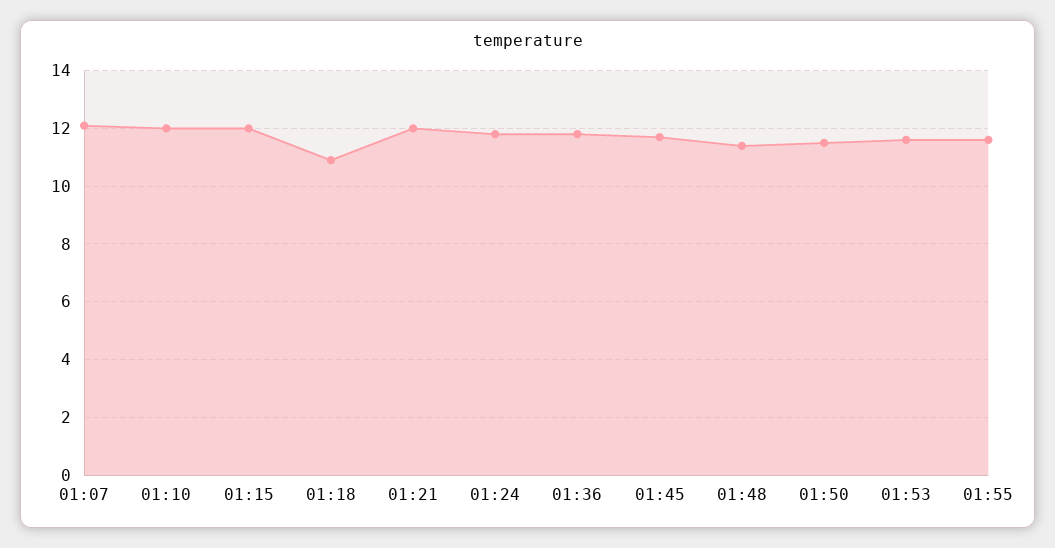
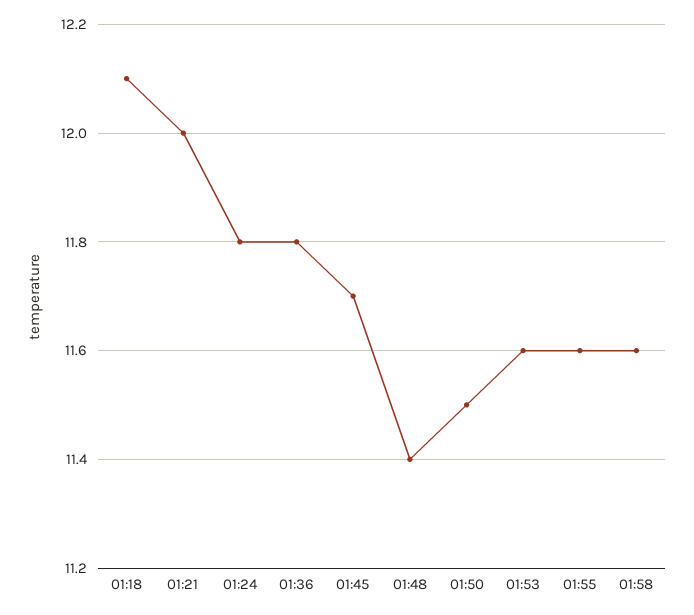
01:07: 12 -> none
01:10: 12 -> none
01:15: 12 -> none
01:18: 11 -> 12.1
01:58: none -> 11.6

